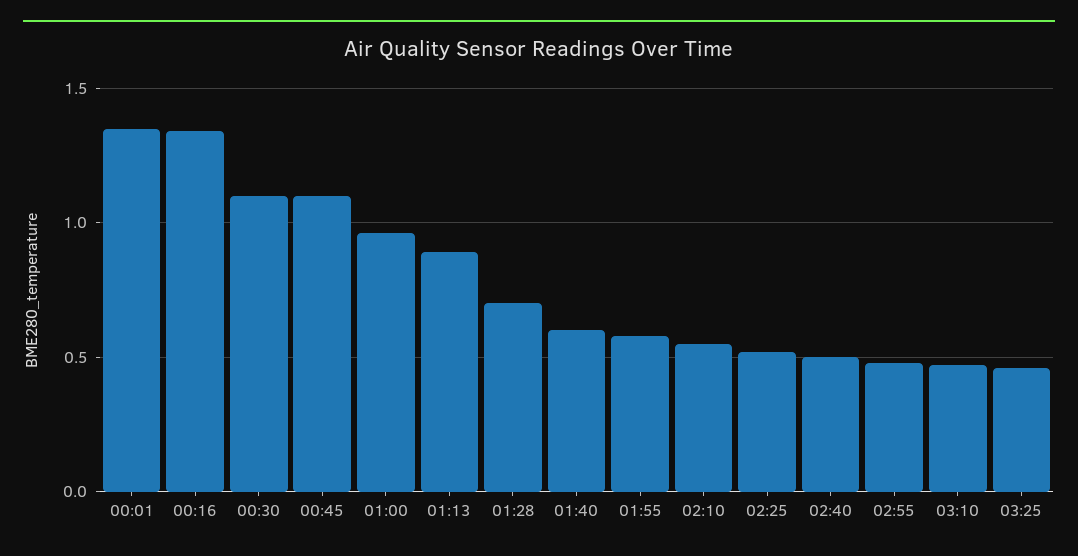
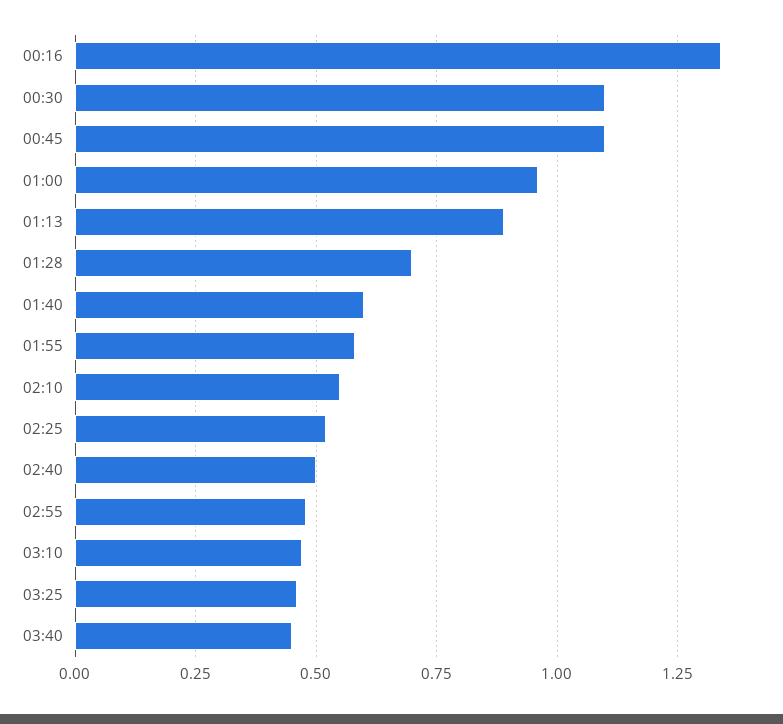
00:01: 1.35 -> none
03:40: none -> 0.45

